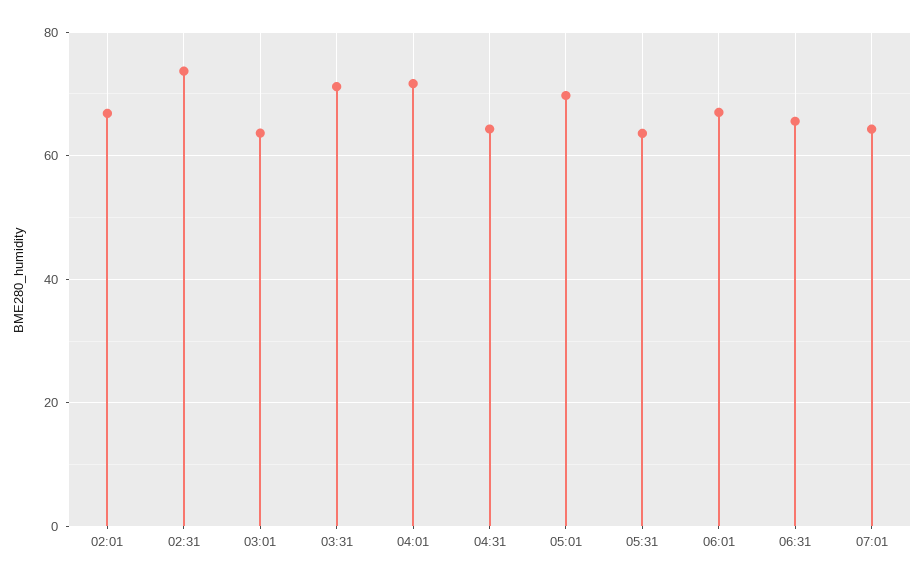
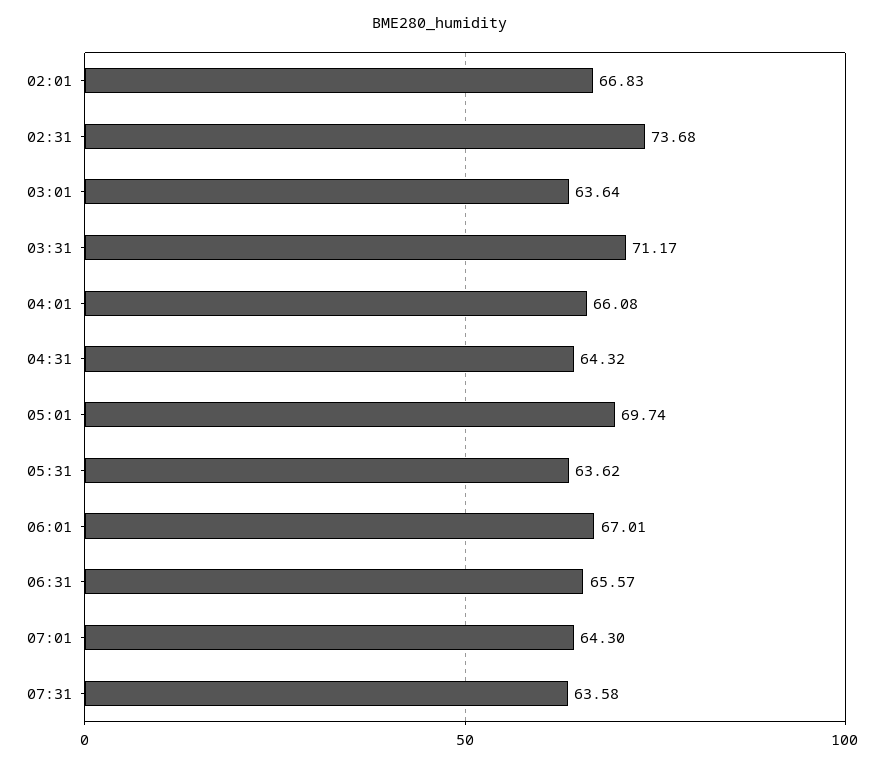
04:01: 72 -> 66.08
07:31: none -> 63.58

